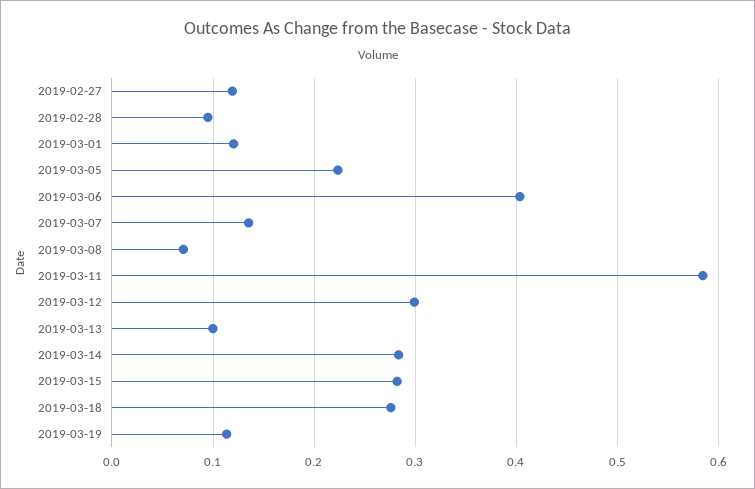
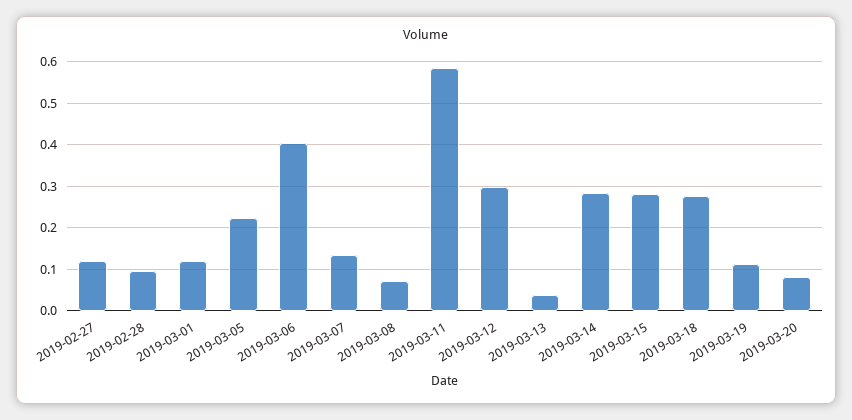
2019-03-13: 0.1 -> 0.04
2019-03-20: none -> 0.08

